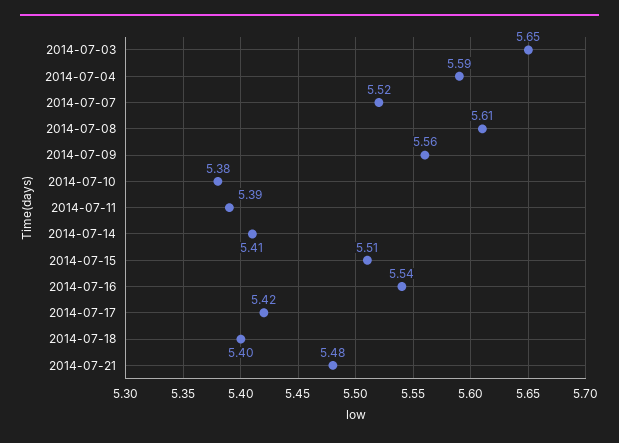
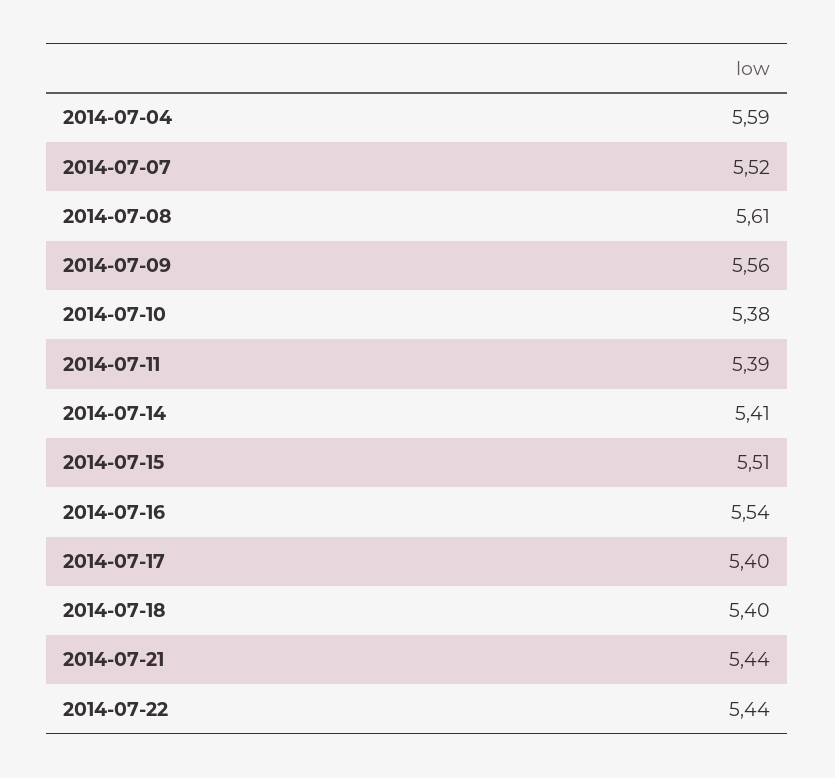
2014-07-03: 5.65 -> none
2014-07-17: 5.42 -> 5.4
2014-07-21: 5.48 -> 5.44
2014-07-22: none -> 5.44

